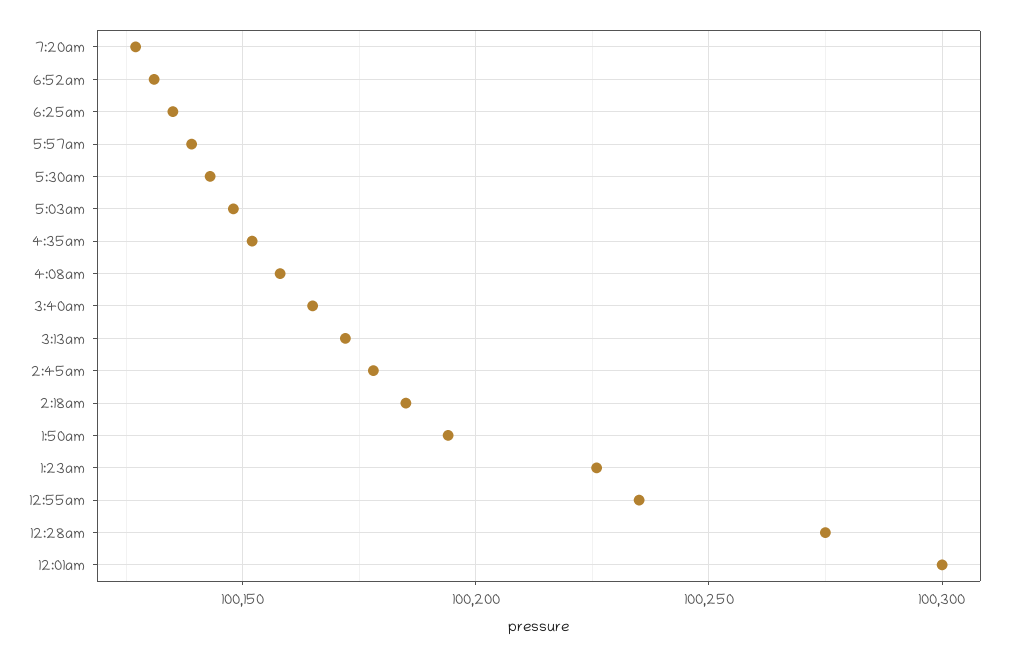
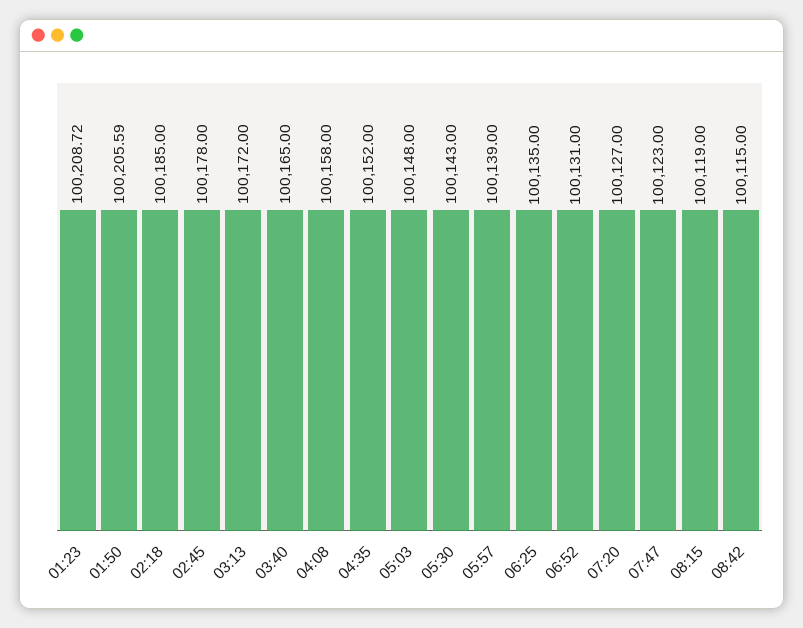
1:50am: 100195 -> 100205.59
1:23am: 100225 -> 100208.72
12:55am: 100235 -> none
12:28am: 100275 -> none
12:01am: 100300 -> none
07:47: none -> 100123
08:15: none -> 100119
08:42: none -> 100115

